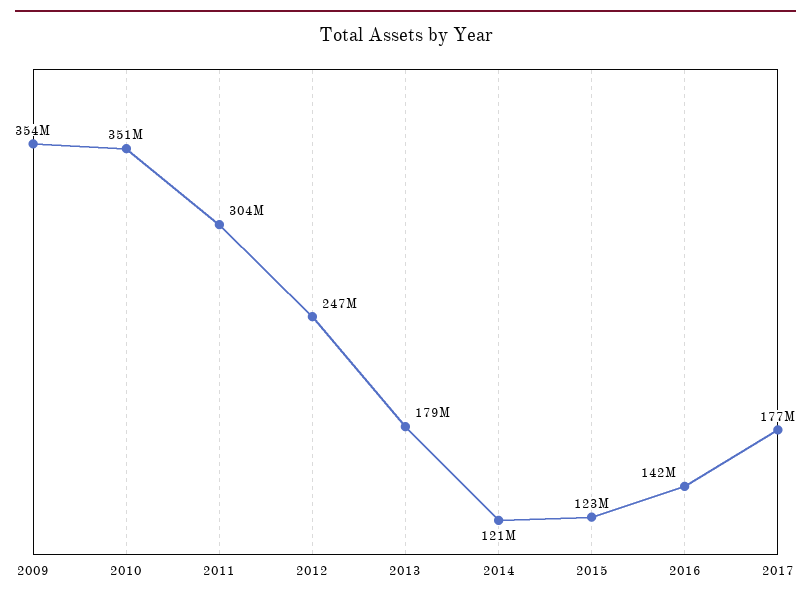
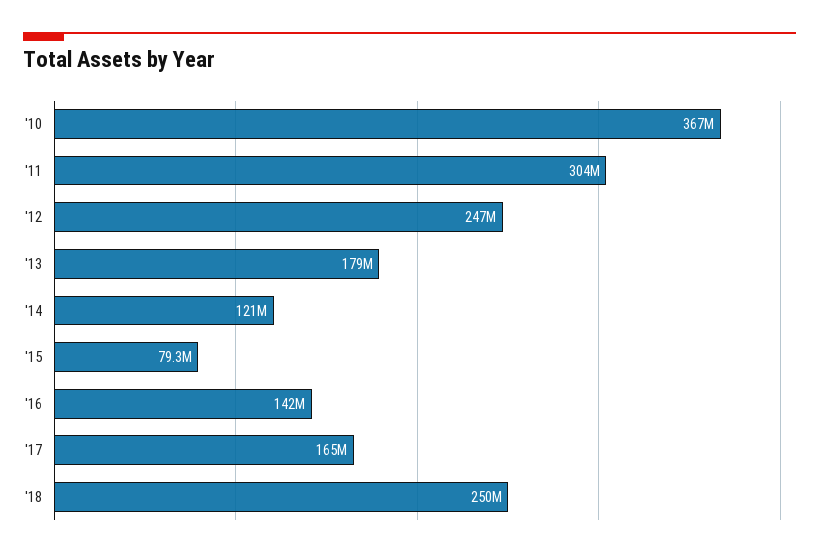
2009: 354000000 -> none
2010: 351000000 -> 367000000
2015: 123000000 -> 79300000
2017: 177000000 -> 165000000
'18: none -> 250000000

